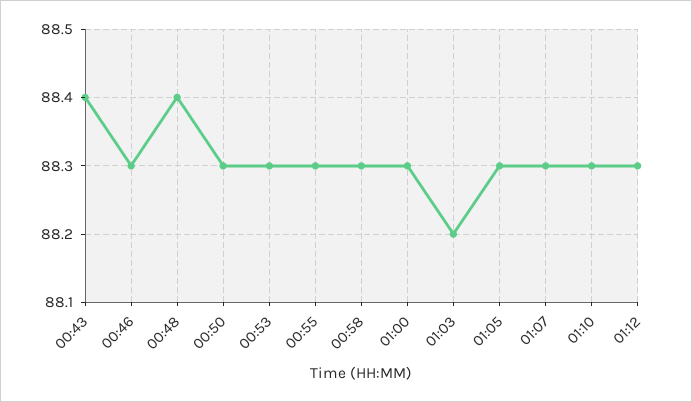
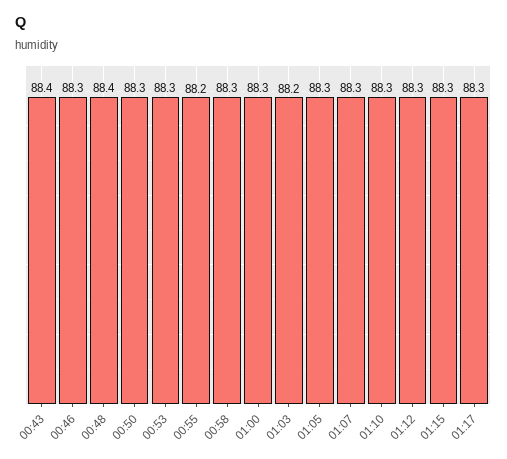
00:55: 88.3 -> 88.2
01:15: none -> 88.3
01:17: none -> 88.3

